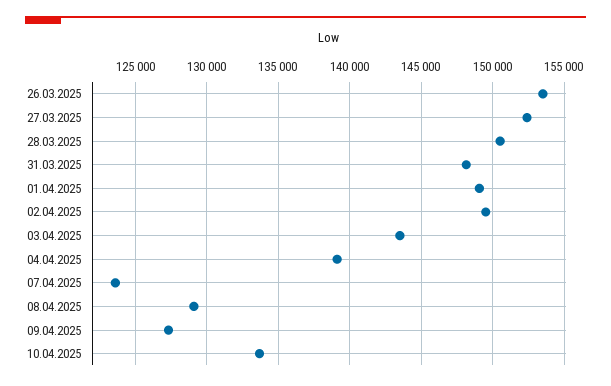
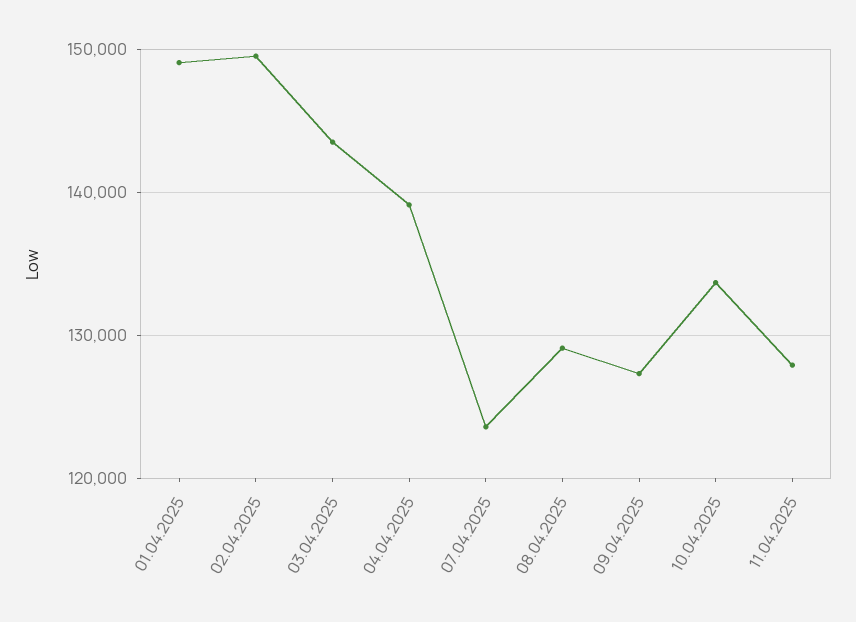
26.03.2025: 153500 -> none
27.03.2025: 152500 -> none
28.03.2025: 150500 -> none
31.03.2025: 148000 -> none
11.04.2025: none -> 128000

